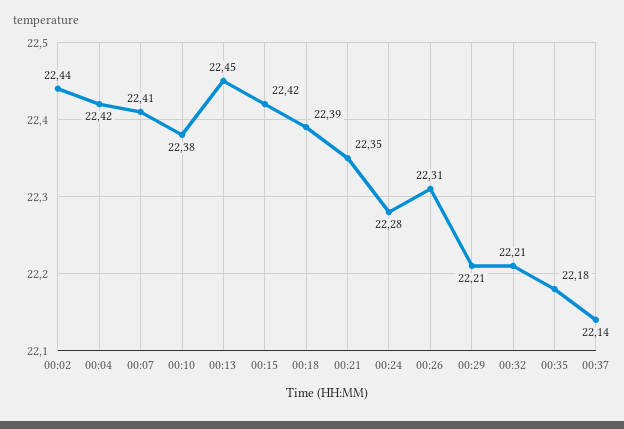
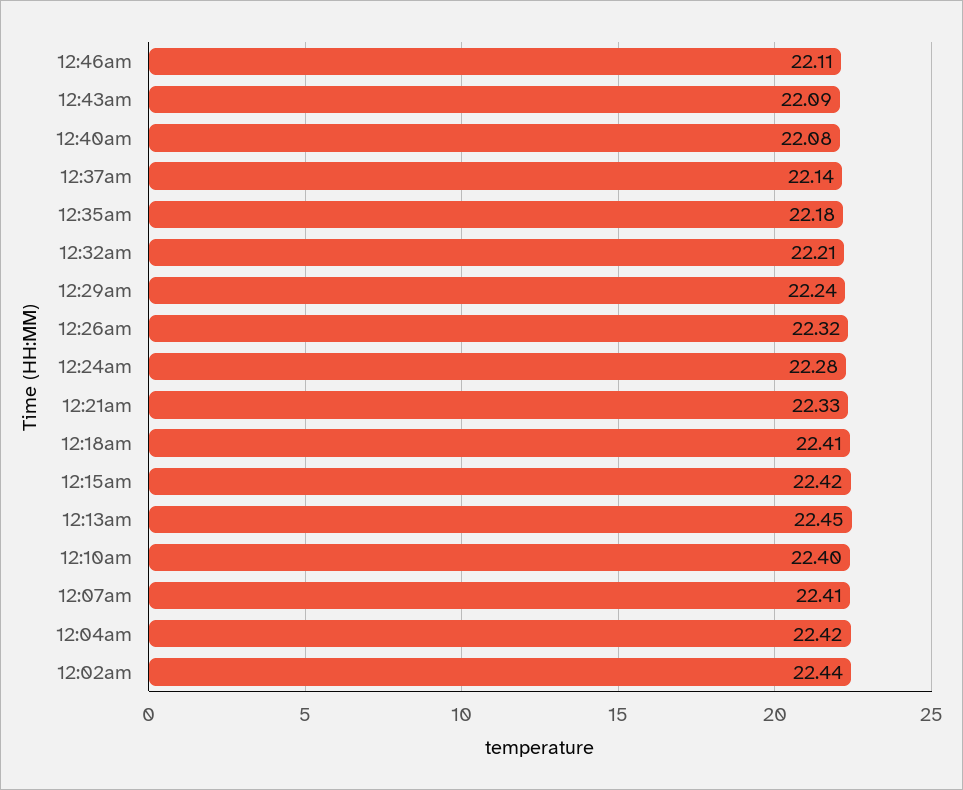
00:10: 22.38 -> 22.4
00:18: 22.39 -> 22.41
00:21: 22.35 -> 22.33
00:26: 22.31 -> 22.32
00:29: 22.21 -> 22.24
12:46am: none -> 22.11
12:43am: none -> 22.09
12:40am: none -> 22.08

